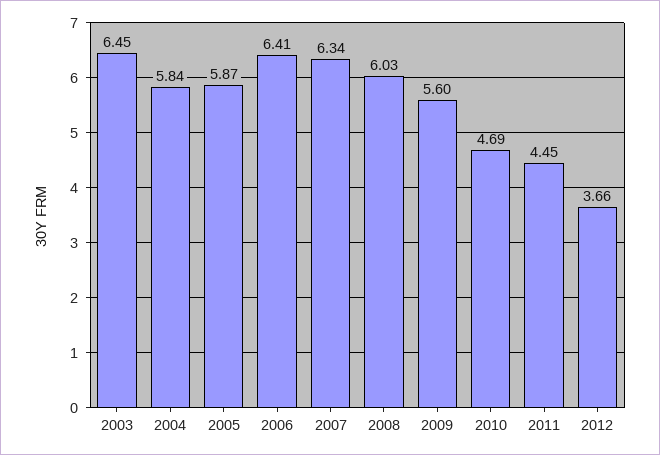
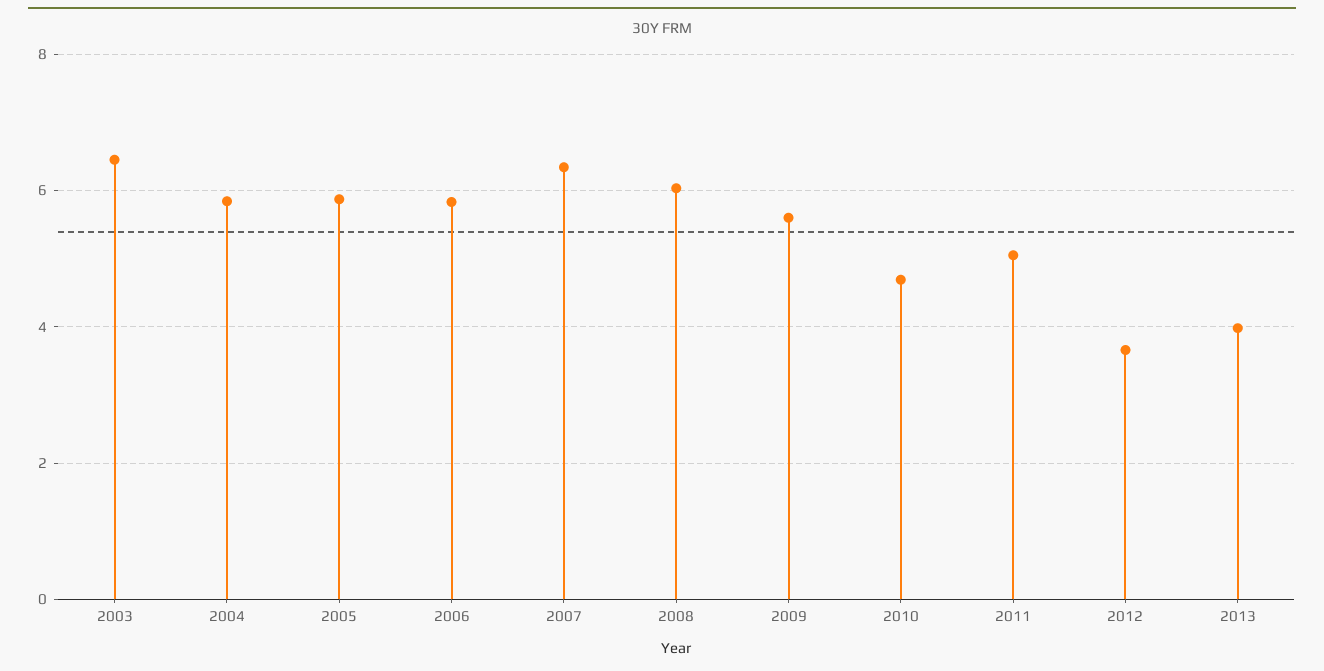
2006: 6.41 -> 5.8
2011: 4.45 -> 5
2013: none -> 4

